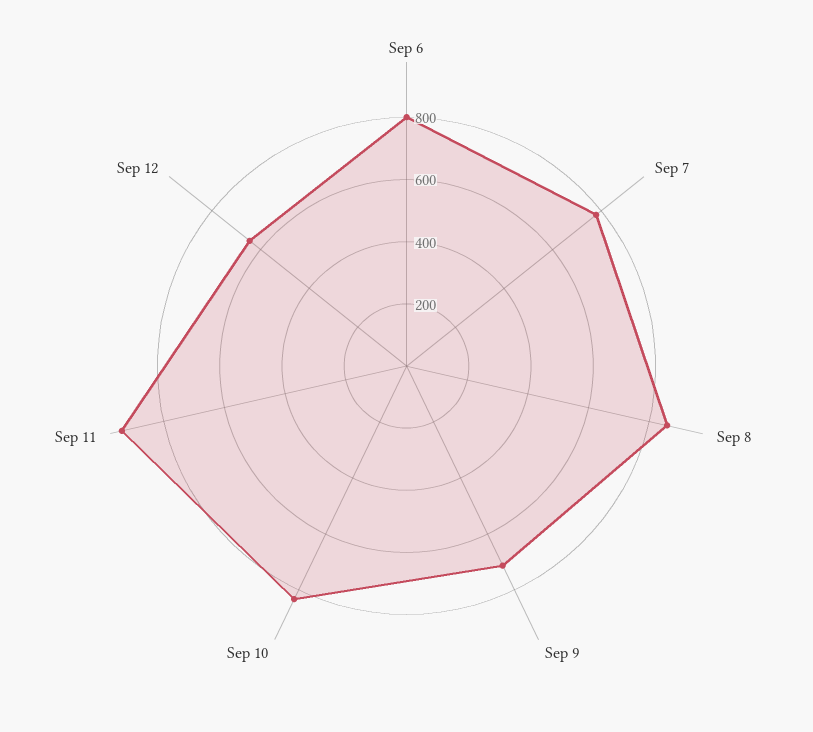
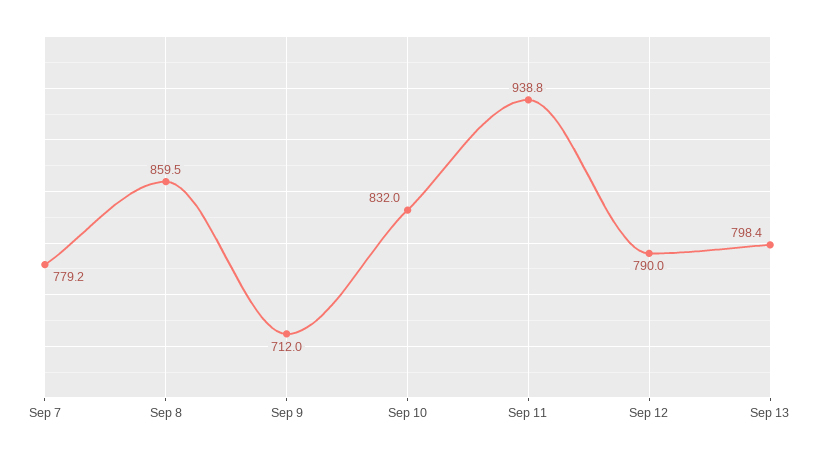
Sep 6: 800 -> none
Sep 12: 650 -> 790
Sep 13: none -> 798.4

